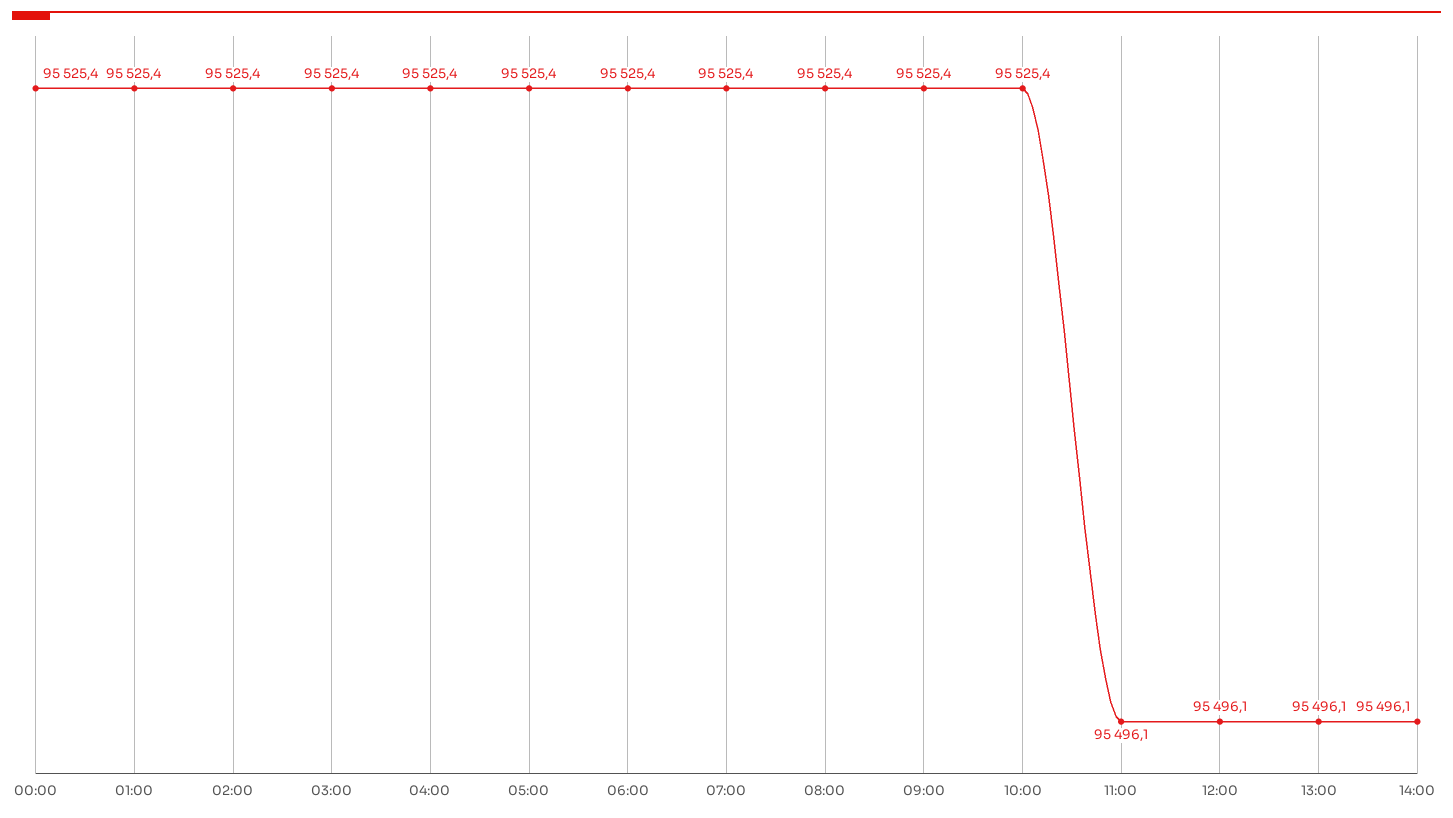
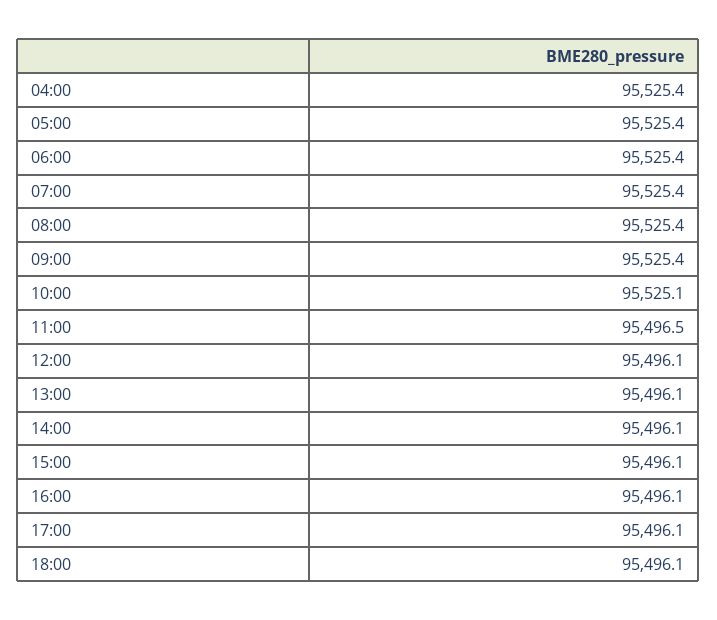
00:00: 95525.4 -> none
01:00: 95525.4 -> none
02:00: 95525.4 -> none
03:00: 95525.4 -> none
10:00: 95525.4 -> 95525.1
11:00: 95496.1 -> 95496.5
15:00: none -> 95496.1
16:00: none -> 95496.1
17:00: none -> 95496.1
18:00: none -> 95496.1

